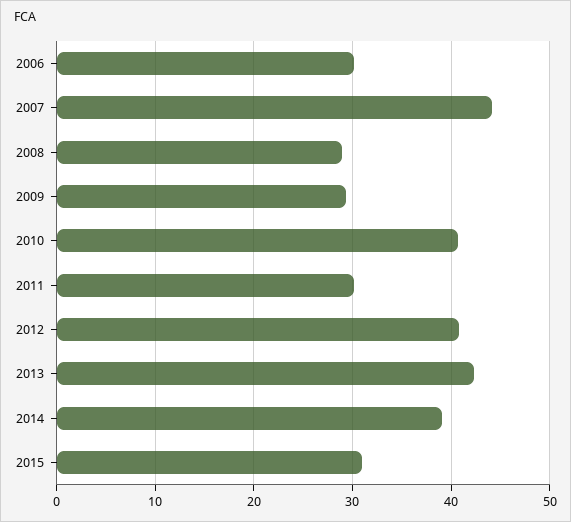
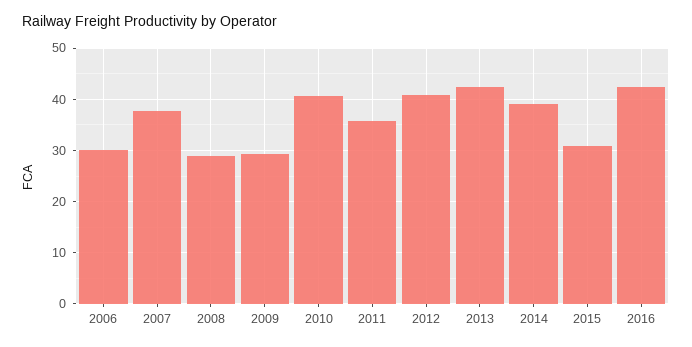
2007: 44 -> 38
2011: 30 -> 36
2016: none -> 42

